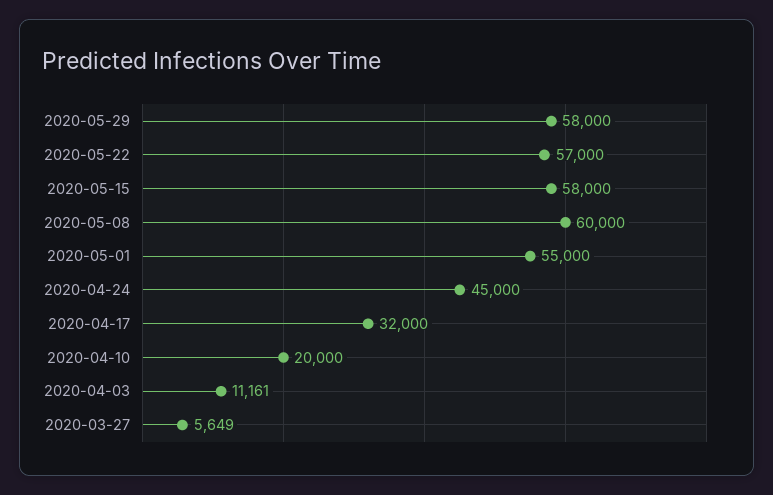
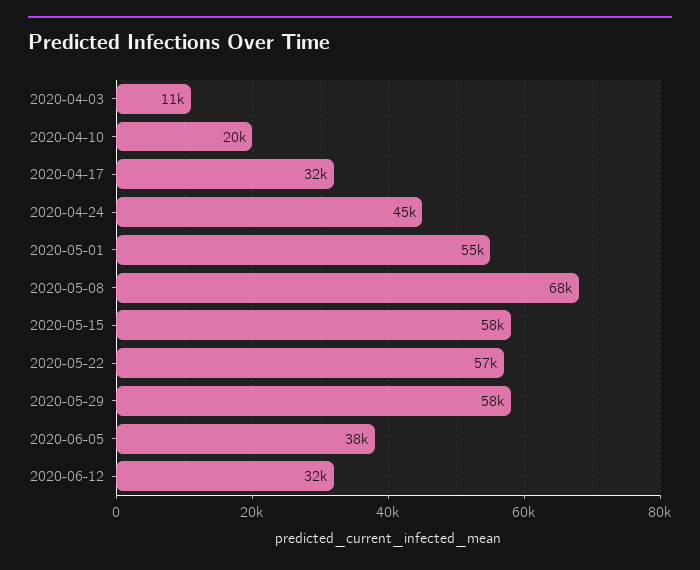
2020-05-08: 60000 -> 68000
2020-03-27: 5649 -> none
2020-06-05: none -> 38000
2020-06-12: none -> 32000

